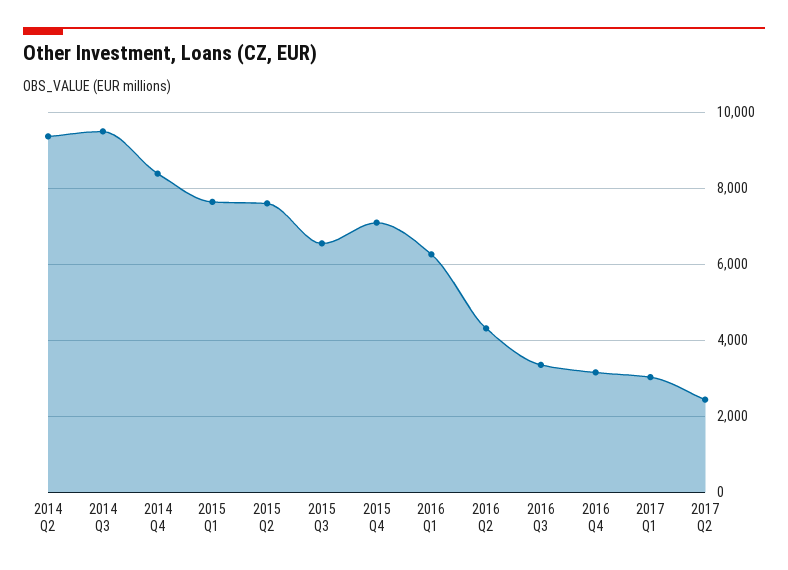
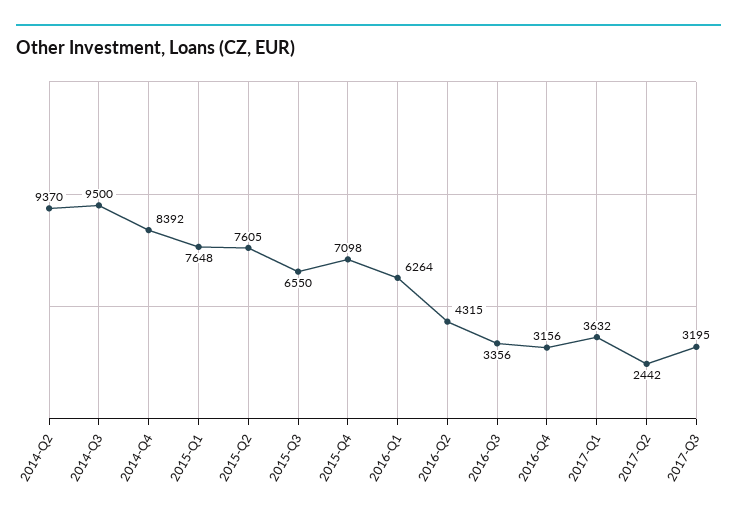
2017 Q1: 3000 -> 3632
2017-Q3: none -> 3195

